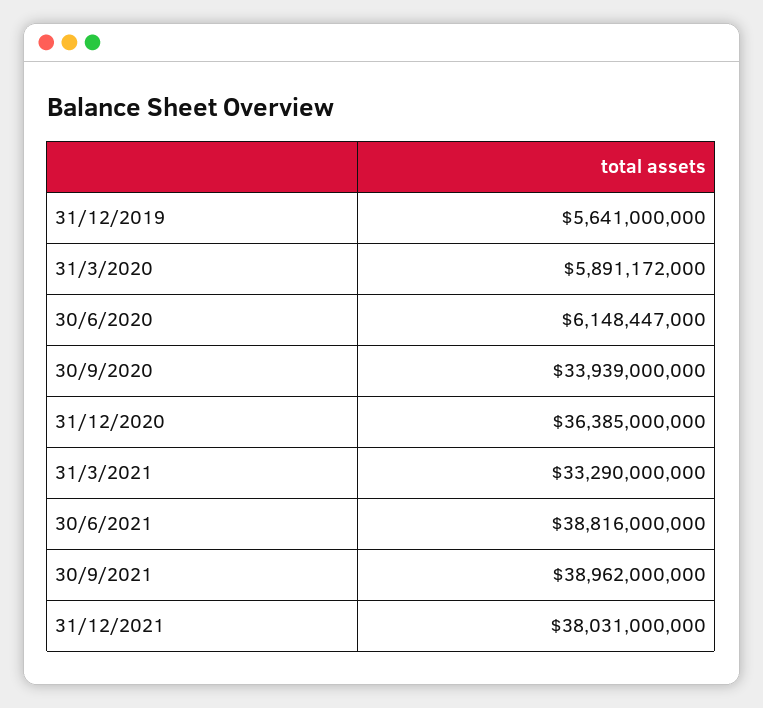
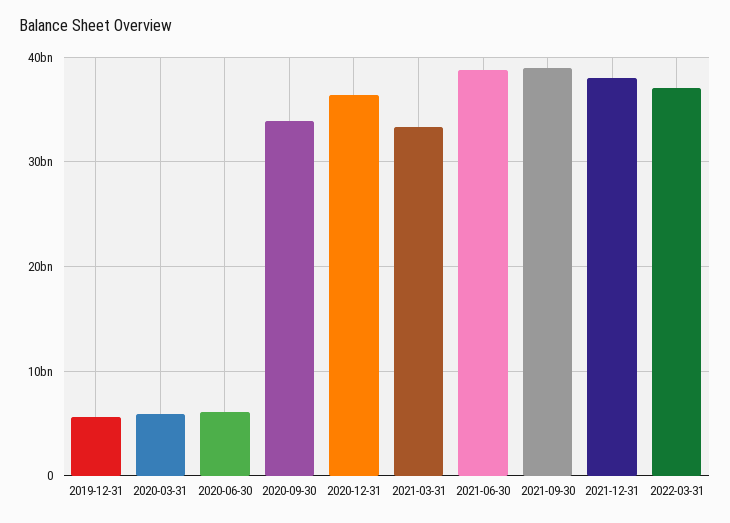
2022-03-31: none -> 37000000000

